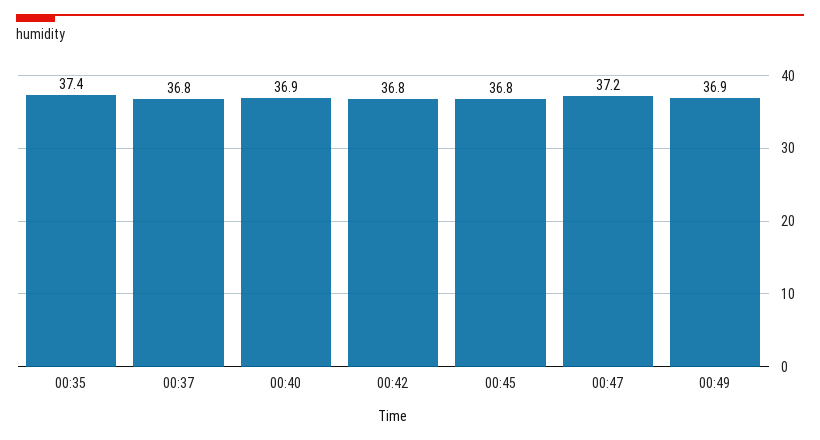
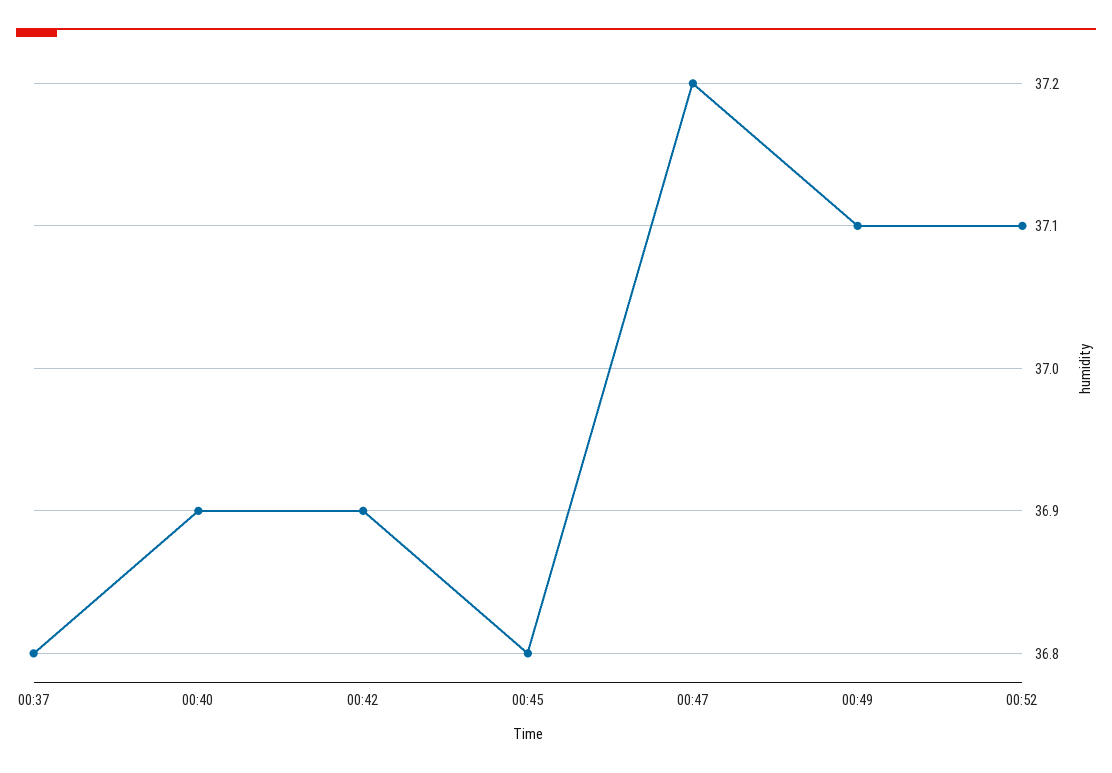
00:35: 37.4 -> none
00:42: 36.8 -> 36.9
00:49: 36.9 -> 37.1
00:52: none -> 37.1

